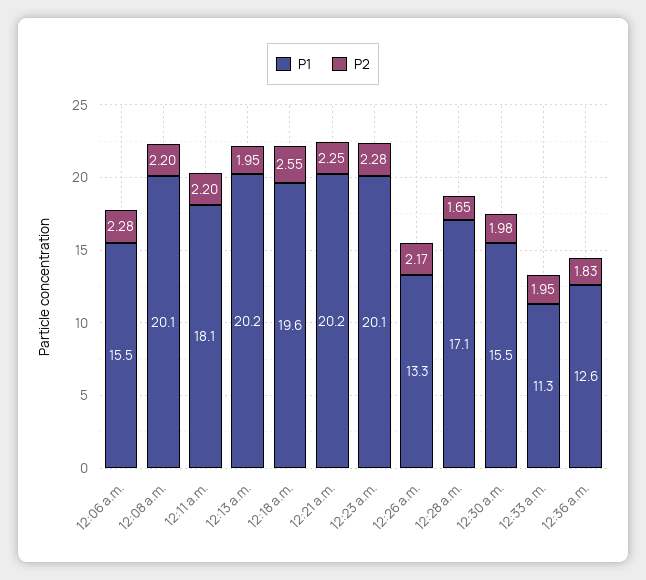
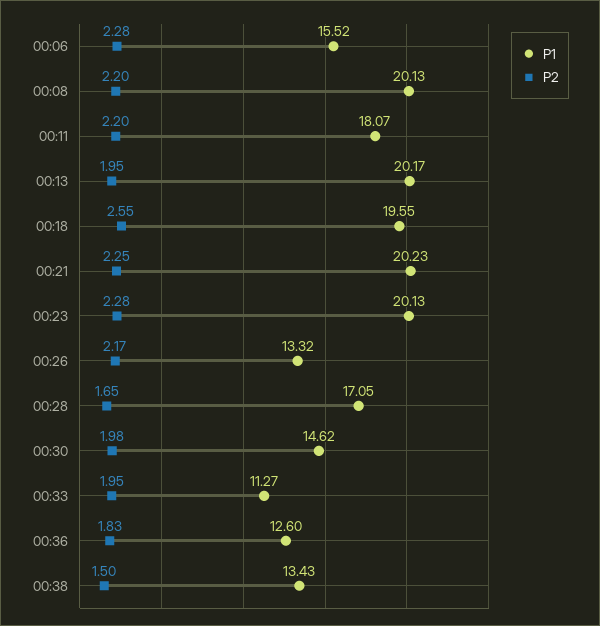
P1, 12:30 a.m.: 15.5 -> 14.62
P1, 00:38: none -> 13.43
P2, 00:38: none -> 1.5

